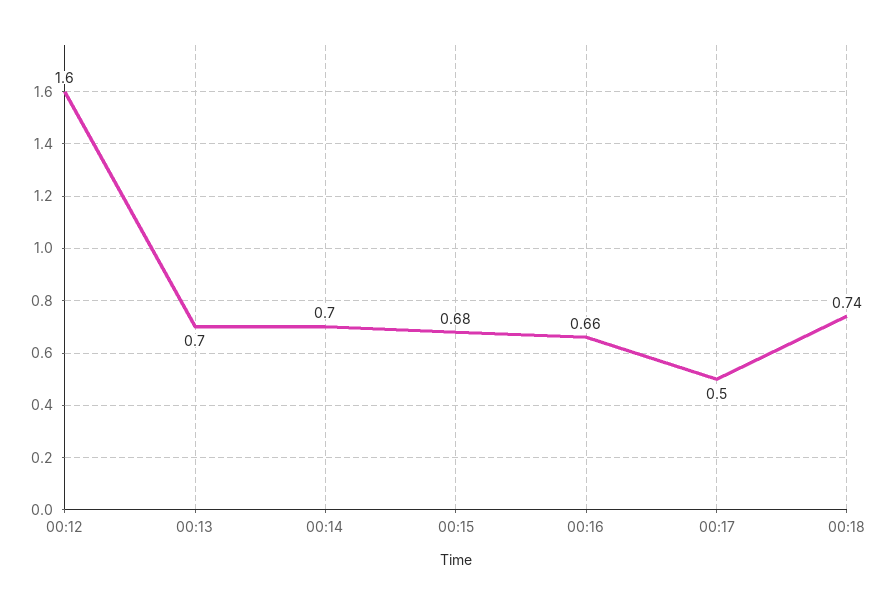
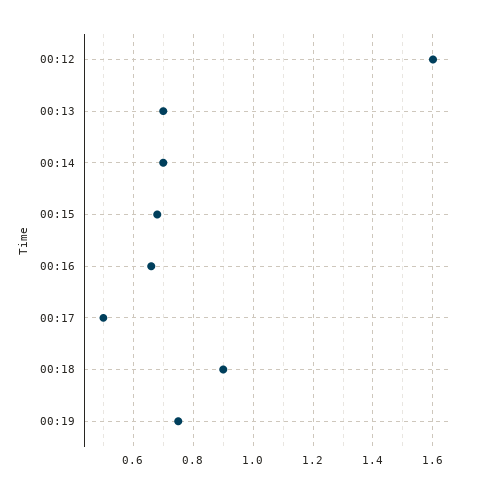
00:18: 0.74 -> 0.9
00:19: none -> 0.75

